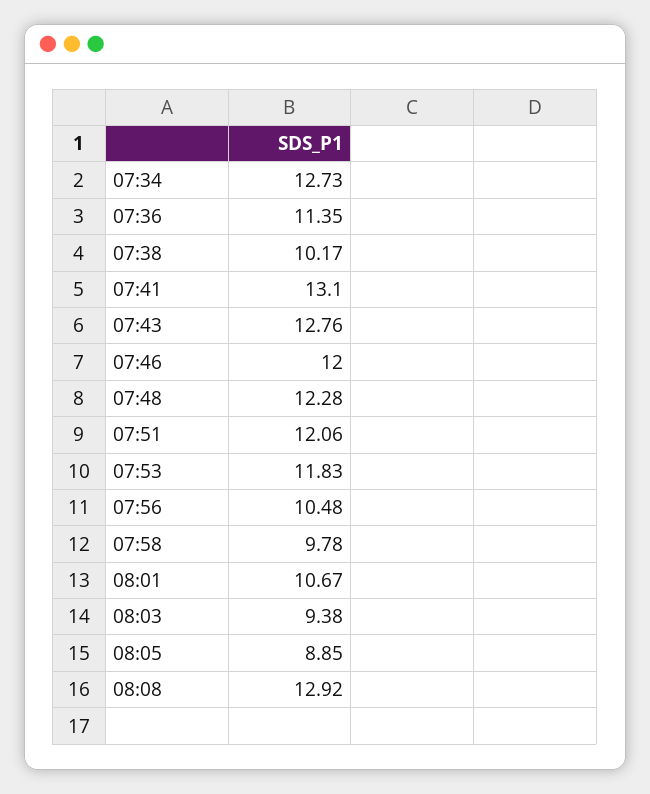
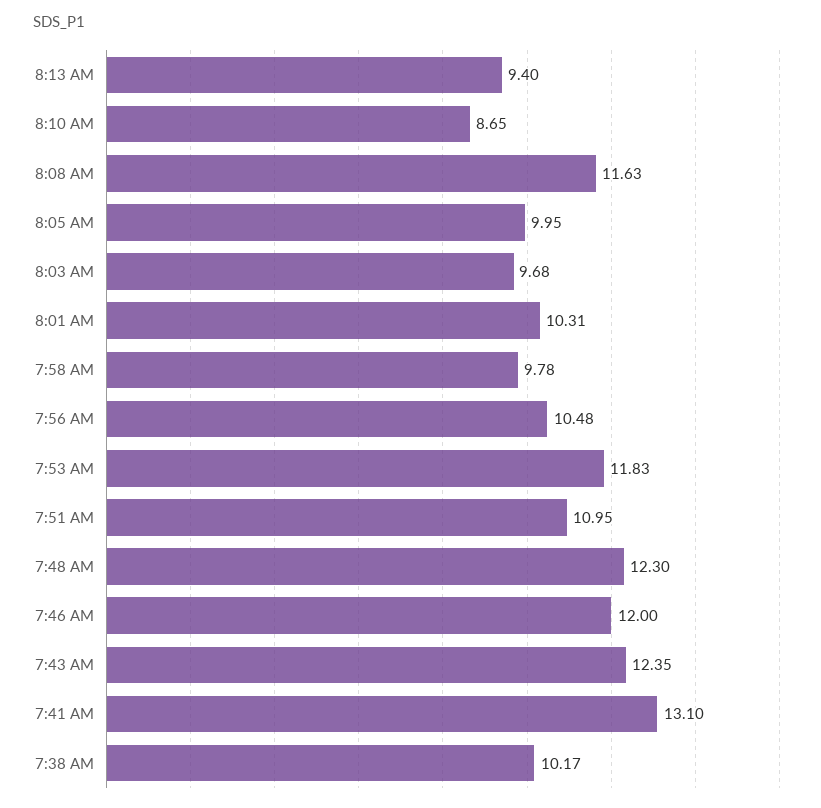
07:34: 12.73 -> none
07:36: 11.35 -> none
07:43: 12.76 -> 12.35
07:48: 12.28 -> 12.3
07:51: 12.06 -> 10.95
08:01: 10.67 -> 10.31
08:03: 9.38 -> 9.68
08:05: 8.85 -> 9.95
08:08: 12.92 -> 11.63
8:13 AM: none -> 9.4
8:10 AM: none -> 8.65

